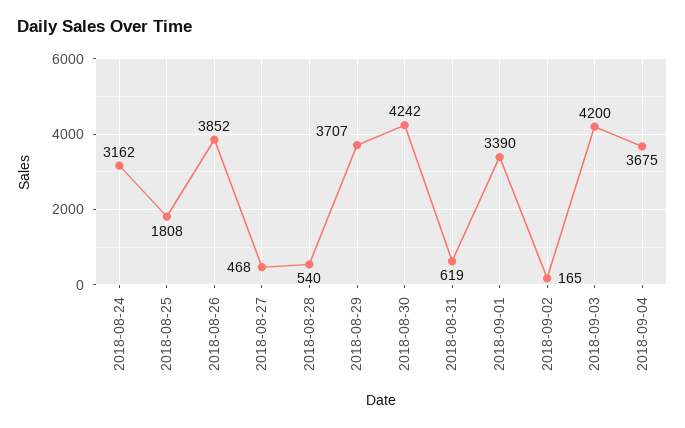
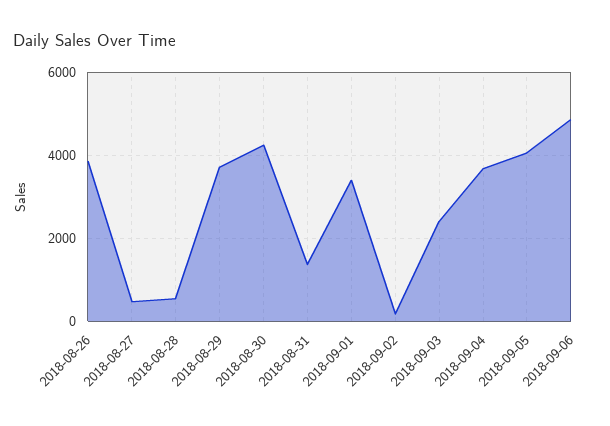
2018-08-24: 3162 -> none
2018-08-25: 1808 -> none
2018-08-31: 619 -> 1400
2018-09-03: 4200 -> 2400
2018-09-05: none -> 4000
2018-09-06: none -> 4800

